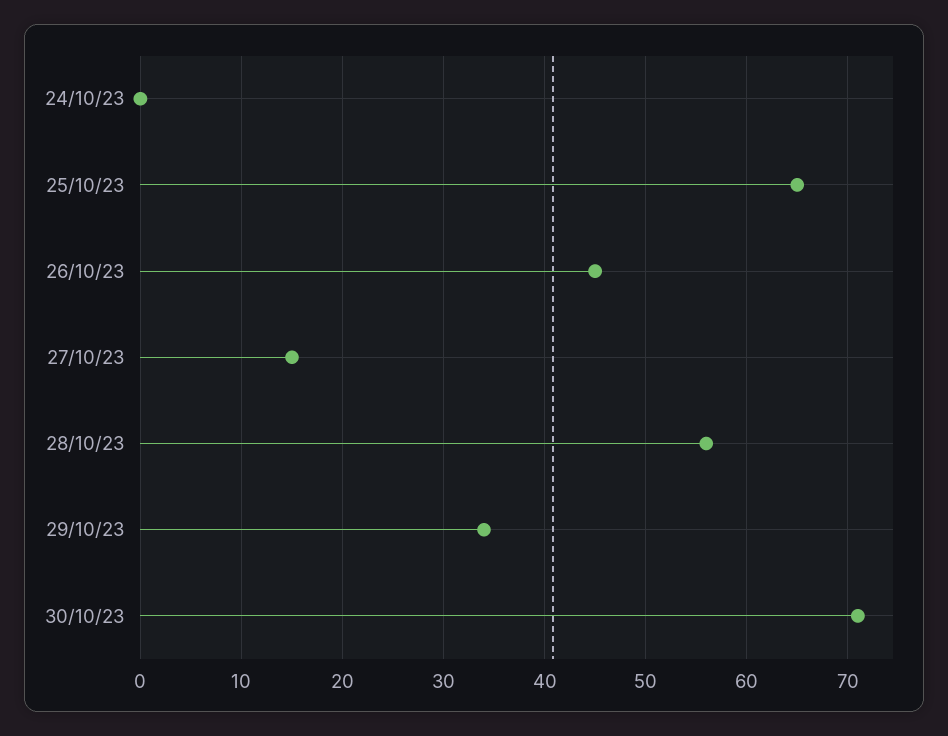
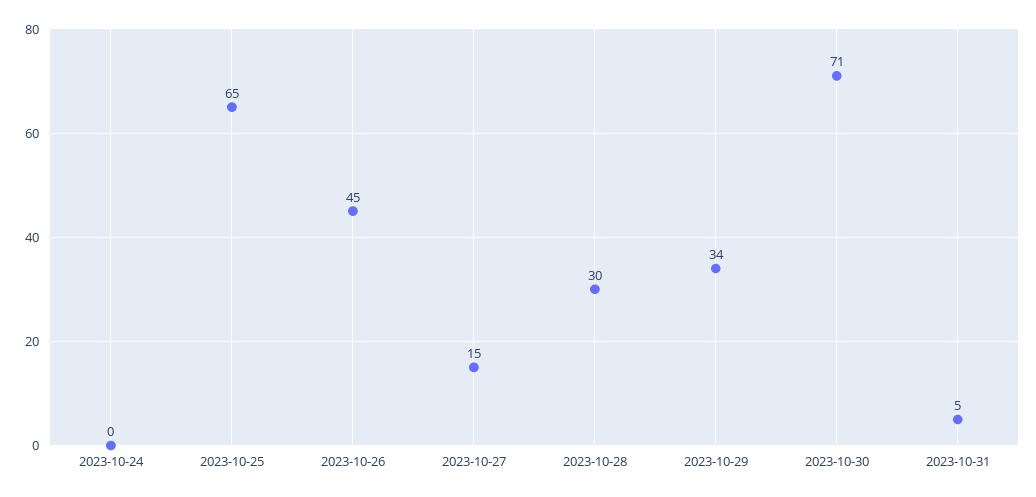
28/10/23: 56 -> 30
2023-10-31: none -> 5

